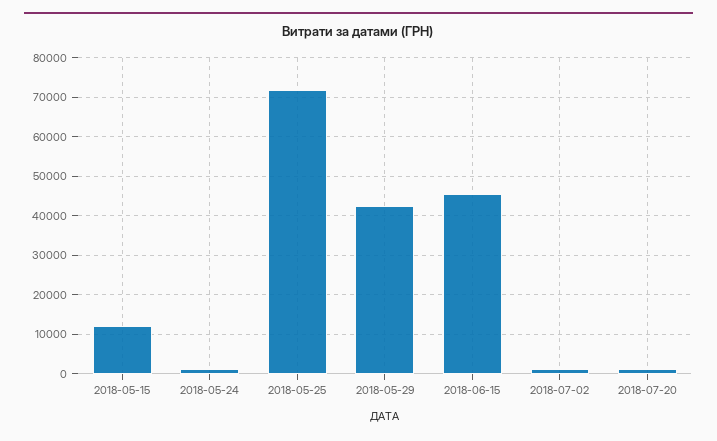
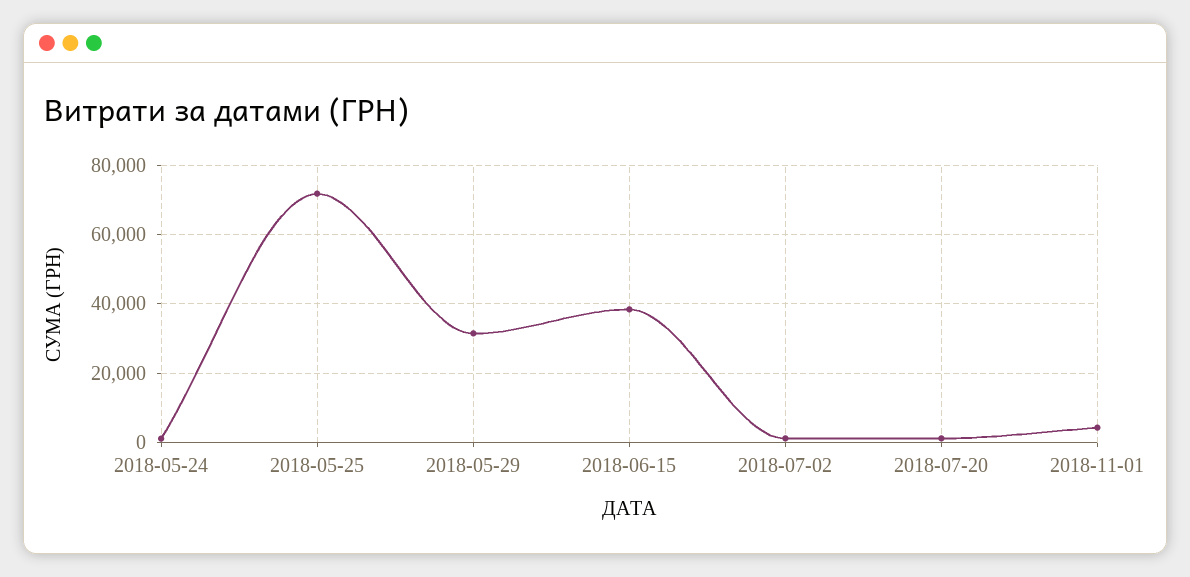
2018-05-15: 12000 -> none
2018-05-29: 42000 -> 32000
2018-06-15: 46000 -> 38000
2018-11-01: none -> 4000

